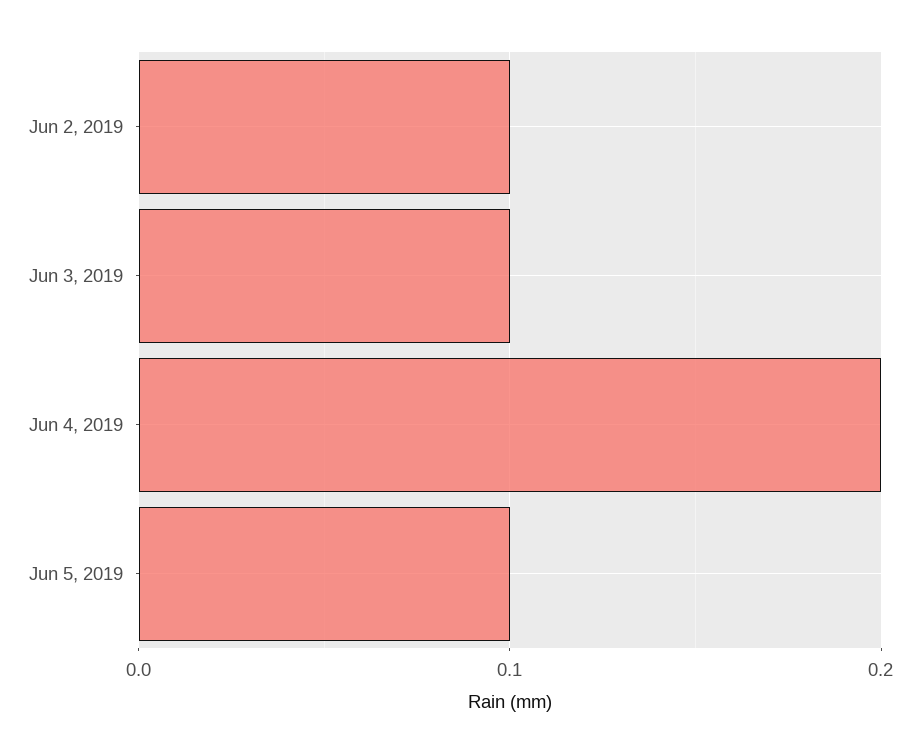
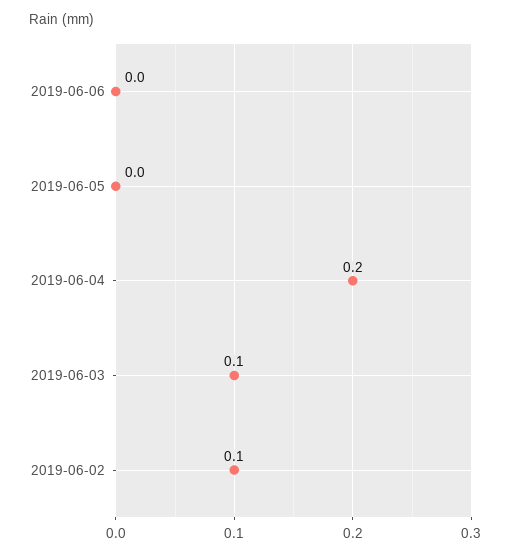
Jun 5, 2019: 0.1 -> 0
2019-06-06: none -> 0

